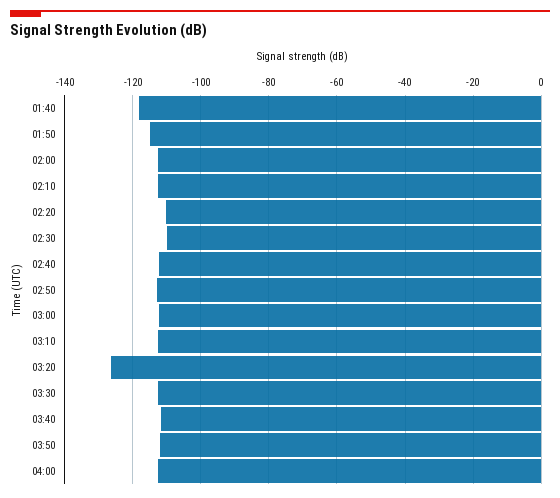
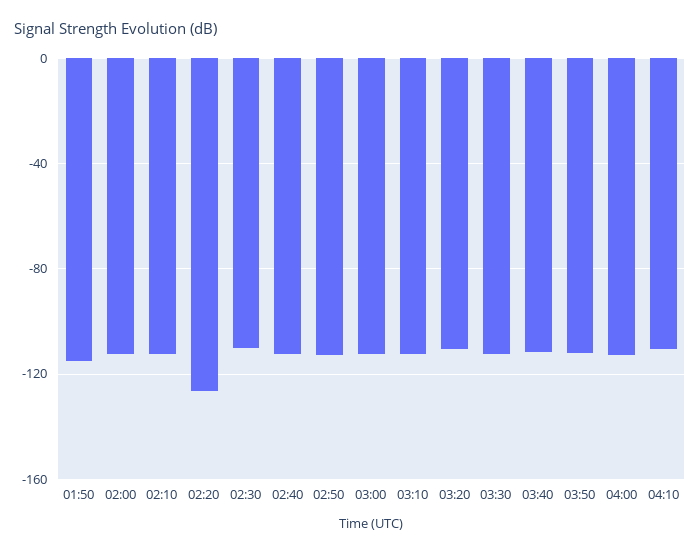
01:40: -118 -> none
02:20: -110 -> -125
03:20: -126 -> -110
04:10: none -> -110

